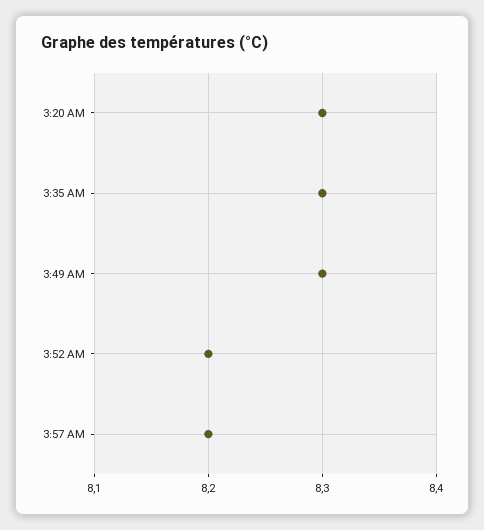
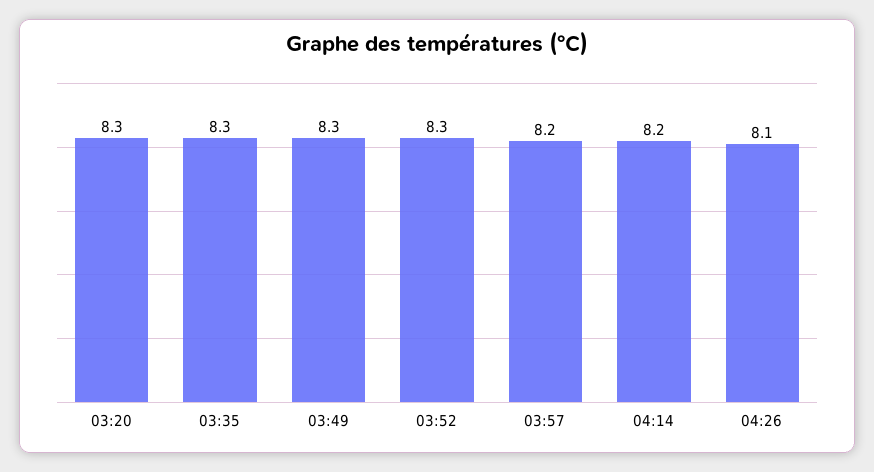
3:52 AM: 8.2 -> 8.3
04:14: none -> 8.2
04:26: none -> 8.1

